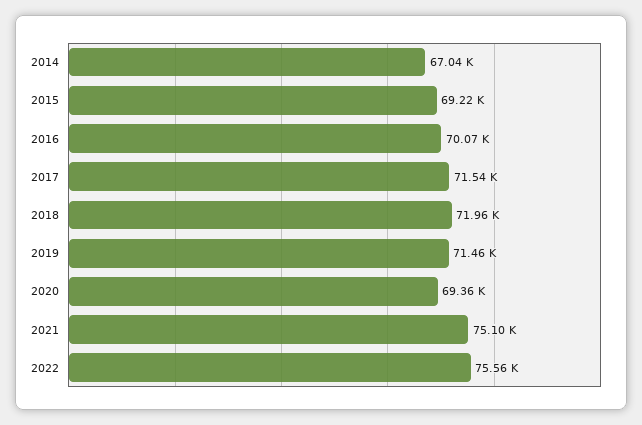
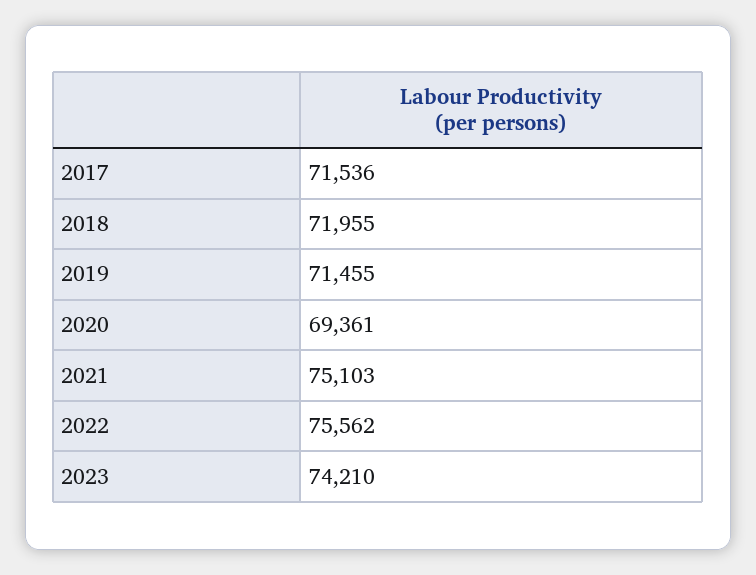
2014: 67040 -> none
2015: 69220 -> none
2016: 70070 -> none
2023: none -> 74210

